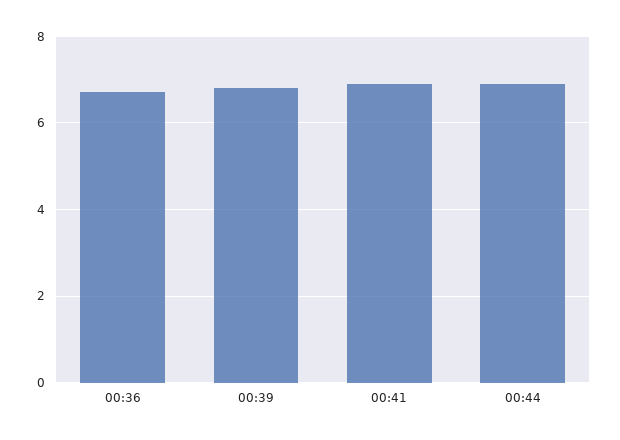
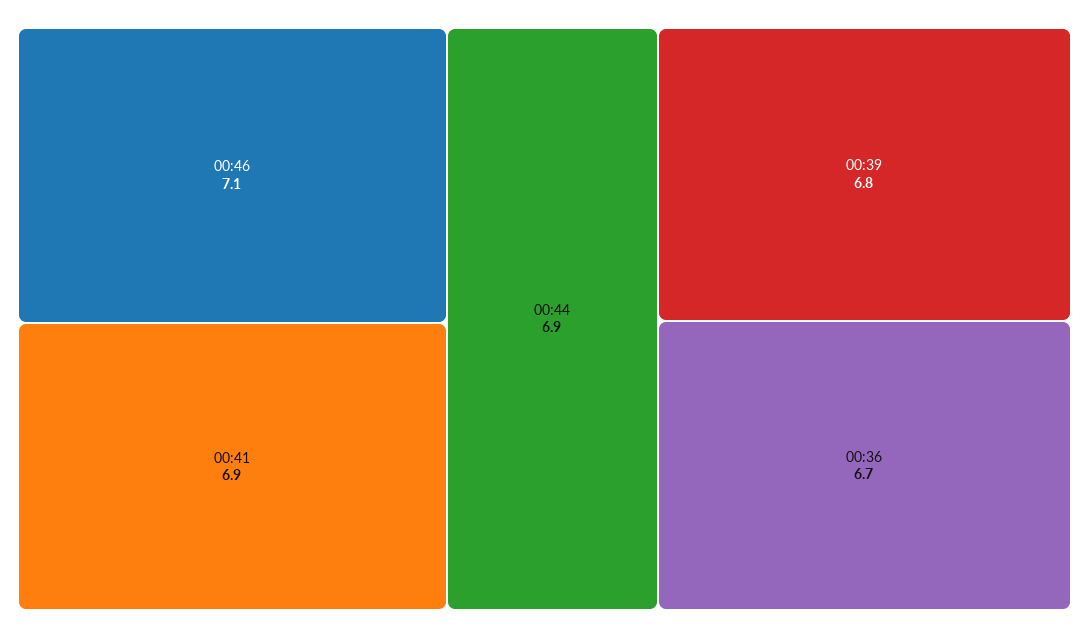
00:46: none -> 7.1

